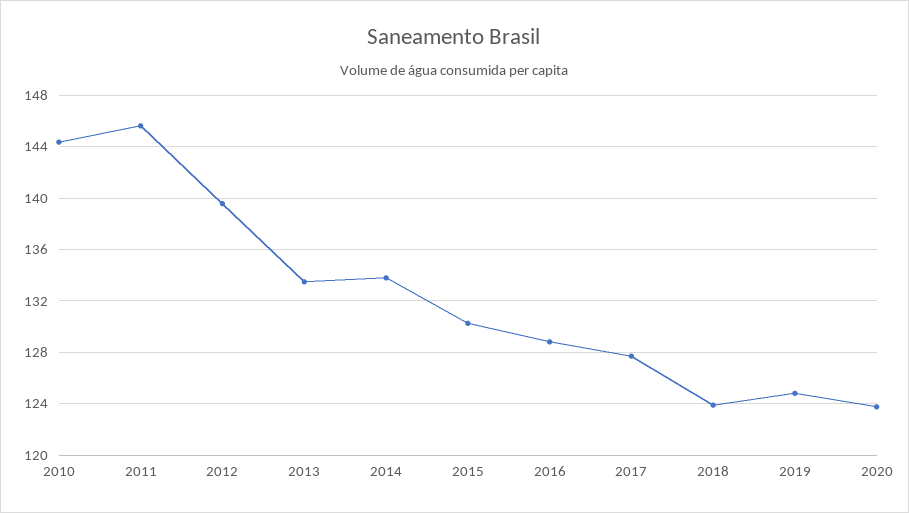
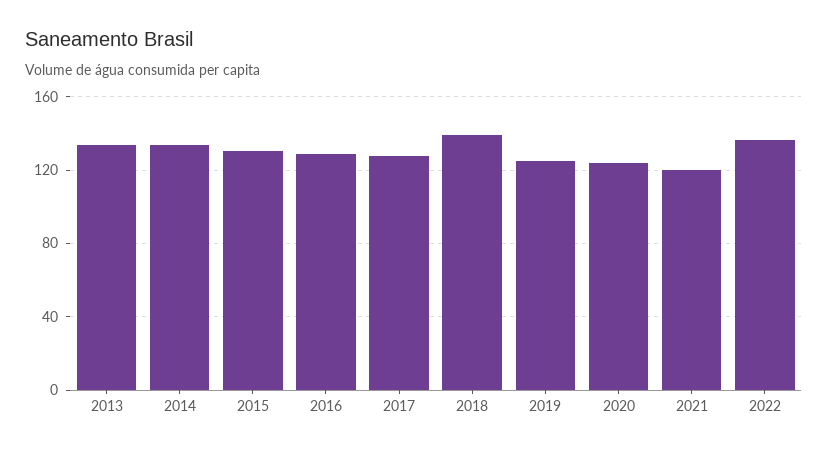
2010: 144.5 -> none
2011: 145.5 -> none
2012: 139.5 -> none
2018: 124 -> 140
2021: none -> 120
2022: none -> 135

